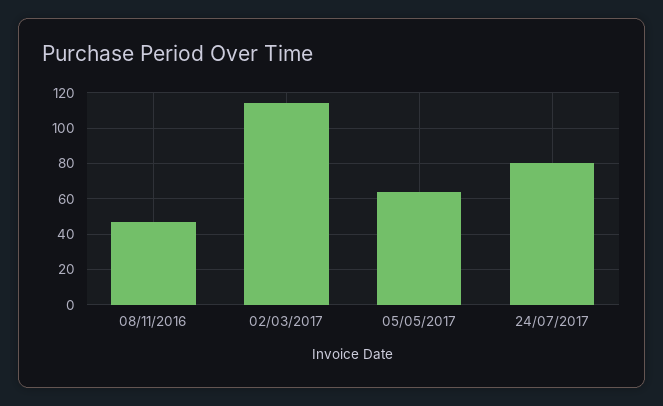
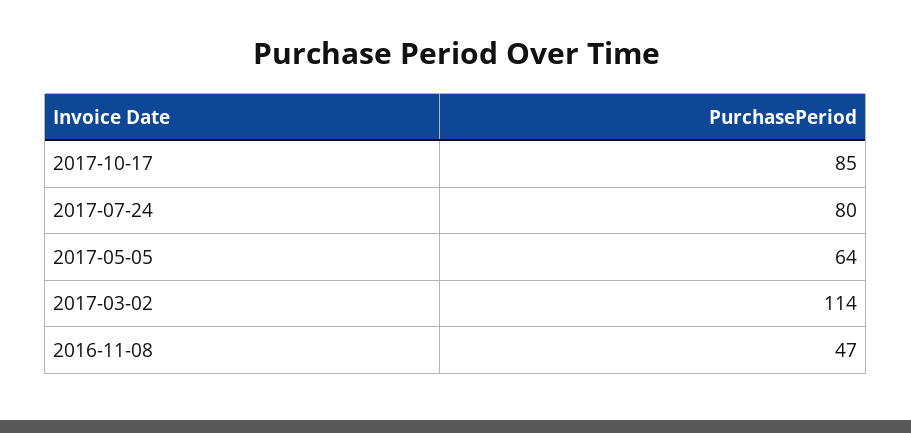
2017-10-17: none -> 85

